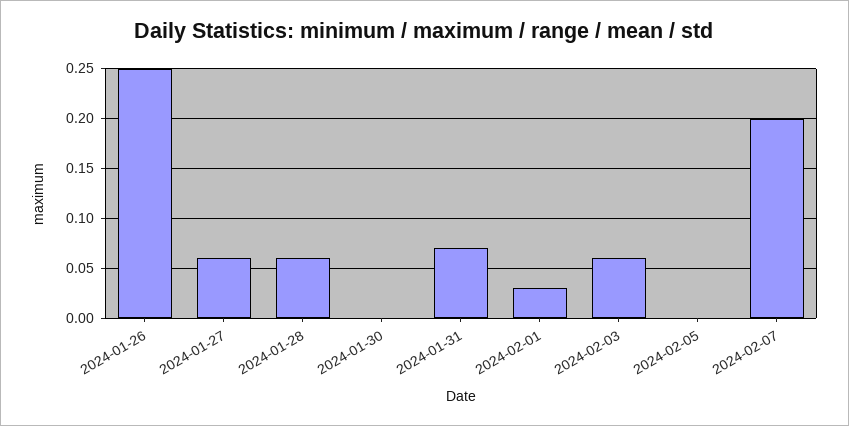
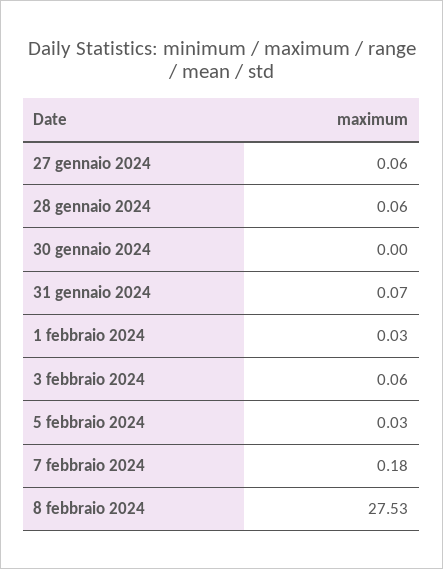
2024-01-26: 0.25 -> none
2024-02-05: 0 -> 0.03
2024-02-07: 0.2 -> 0.18
8 febbraio 2024: none -> 27.53

